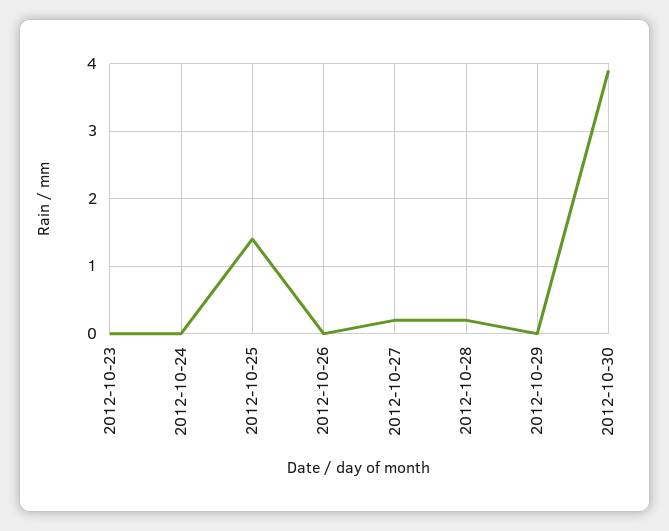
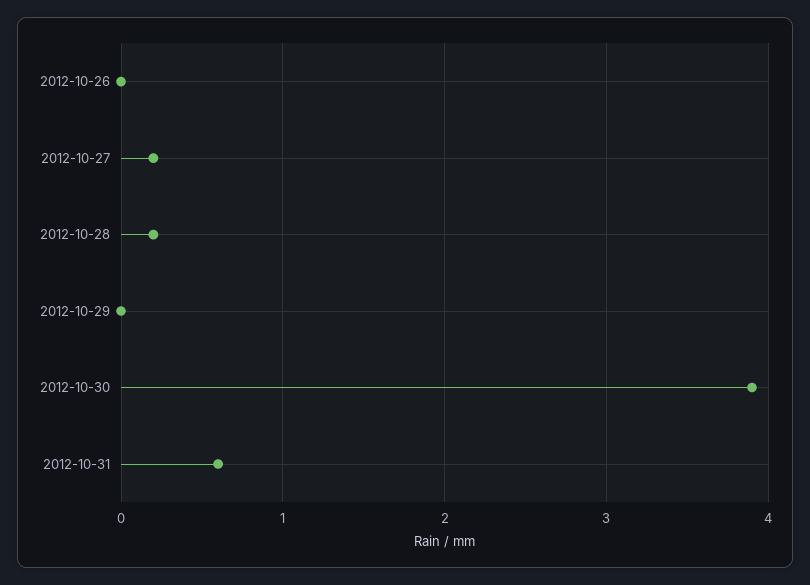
2012-10-23: 0 -> none
2012-10-24: 0 -> none
2012-10-25: 1.4 -> none
2012-10-31: none -> 0.6

